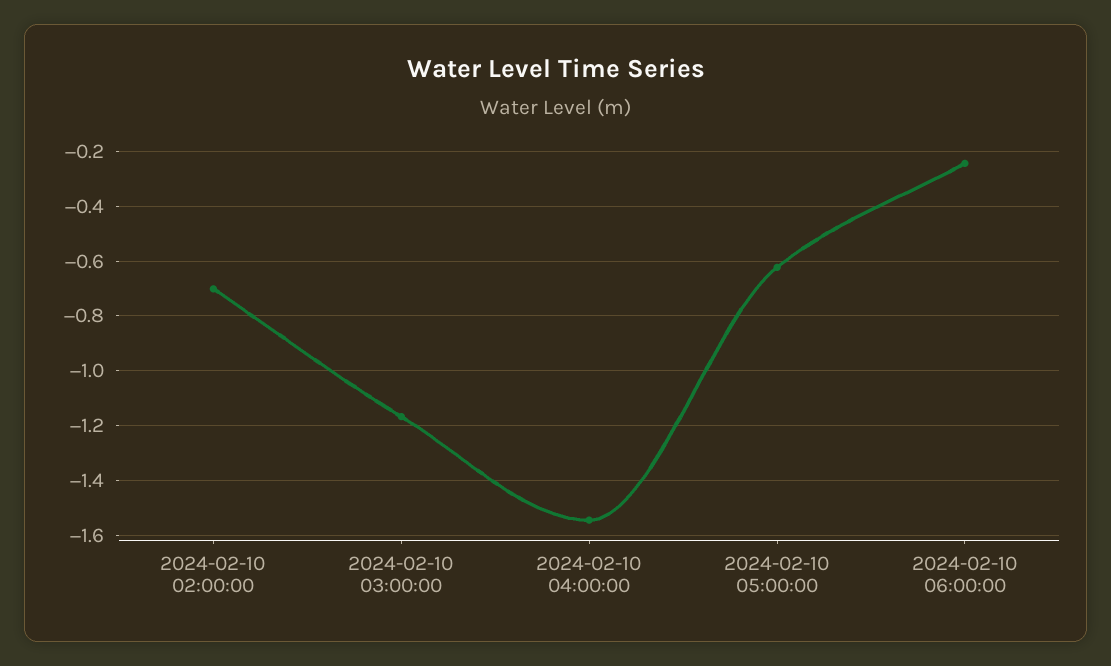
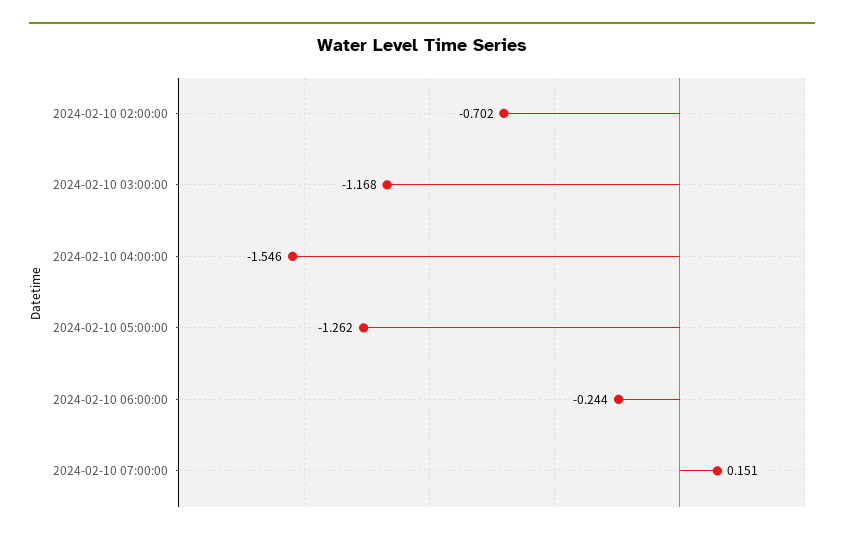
2024-02-10 05:00:00: -0.625 -> -1.262
2024-02-10 07:00:00: none -> 0.151

